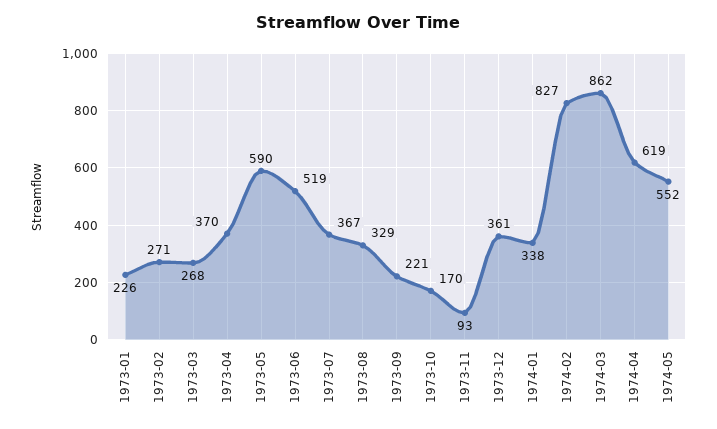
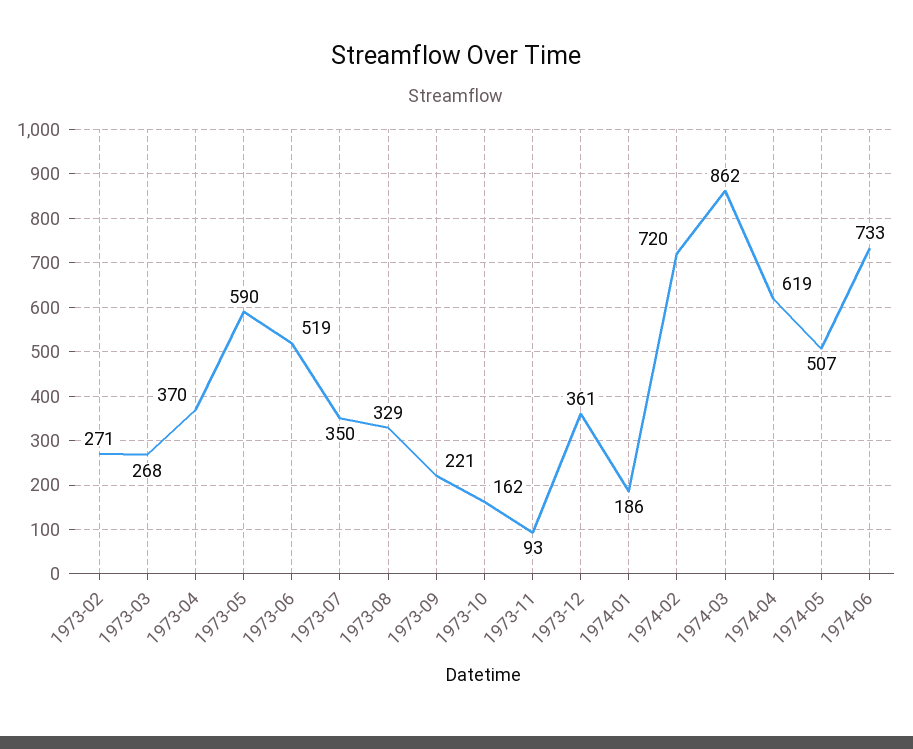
1973-01: 226 -> none
1973-07: 367 -> 350
1973-10: 170 -> 162
1974-01: 338 -> 186
1974-02: 827 -> 720
1974-05: 552 -> 507
1974-06: none -> 733

